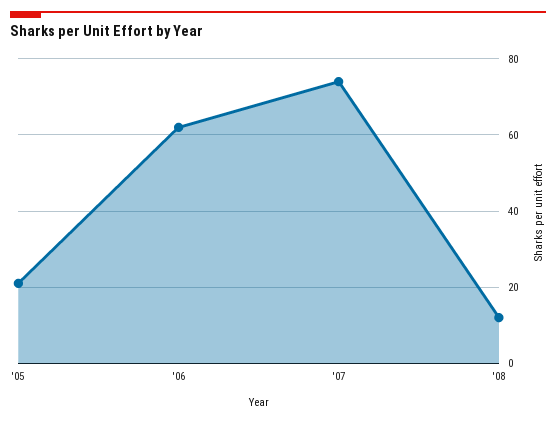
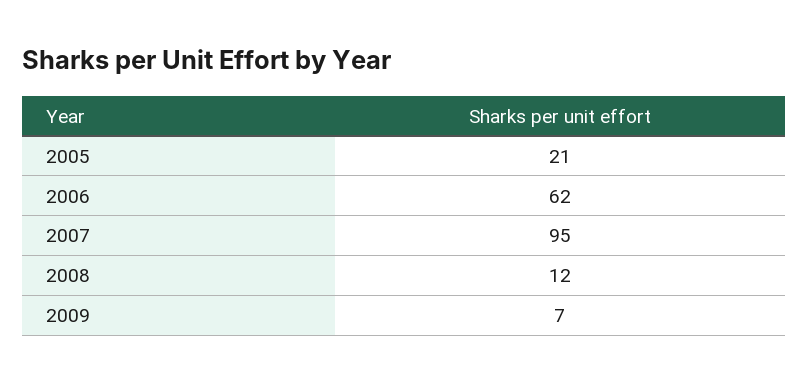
'07: 75 -> 95
2009: none -> 7

